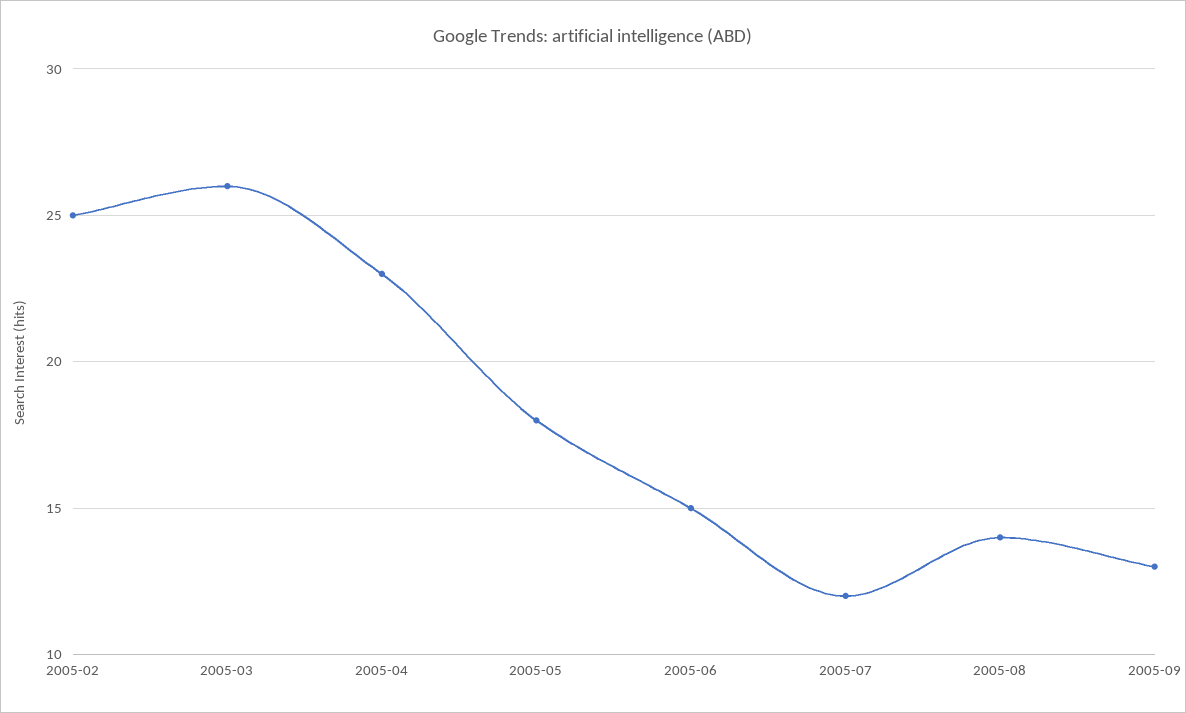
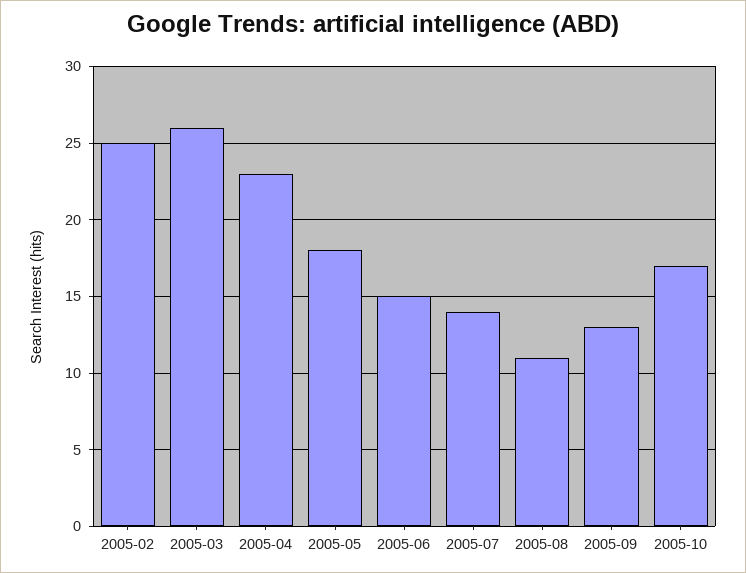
2005-07: 12 -> 14
2005-08: 14 -> 11
2005-10: none -> 17

